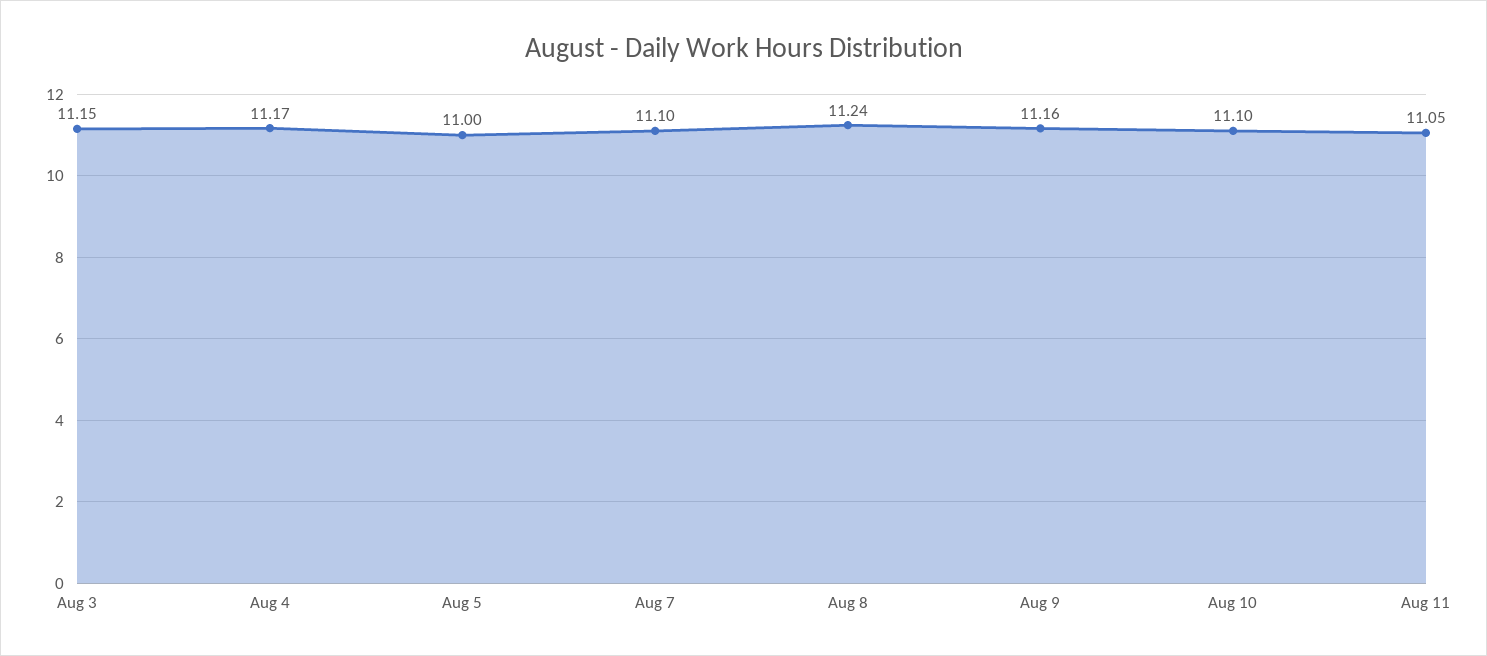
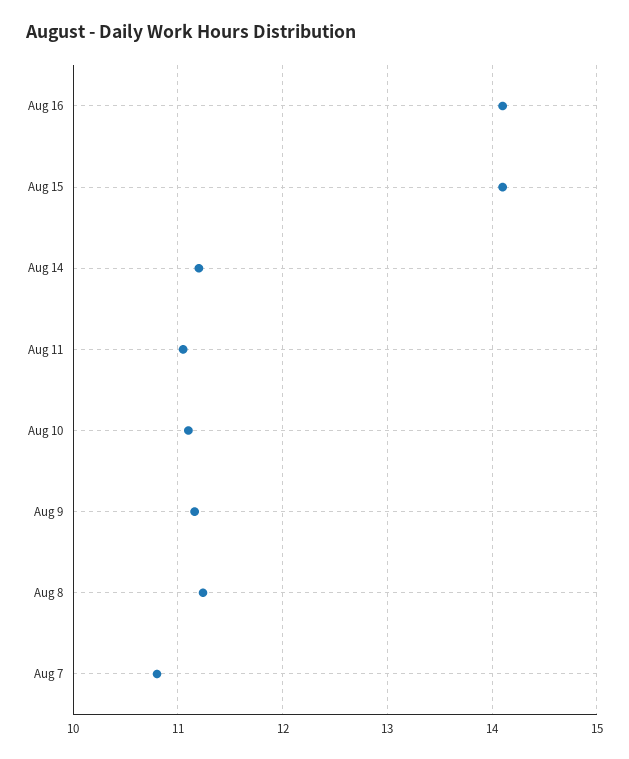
Aug 3: 11.15 -> none
Aug 4: 11.17 -> none
Aug 5: 11 -> none
Aug 7: 11.1 -> 10.8
Aug 16: none -> 14.1
Aug 15: none -> 14.1
Aug 14: none -> 11.2

